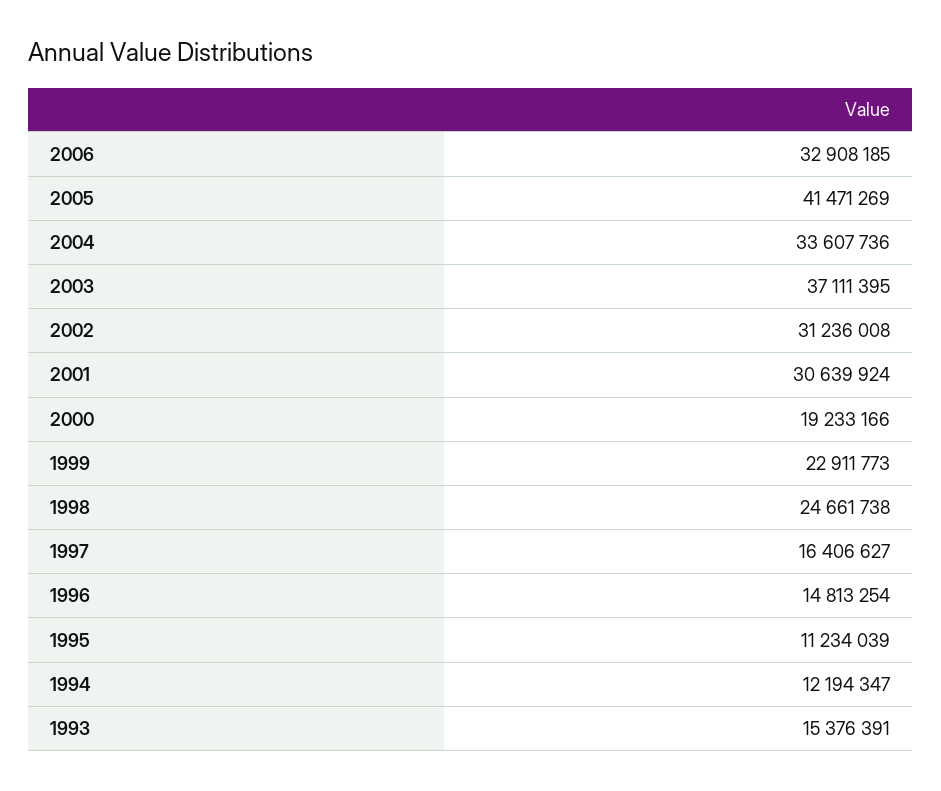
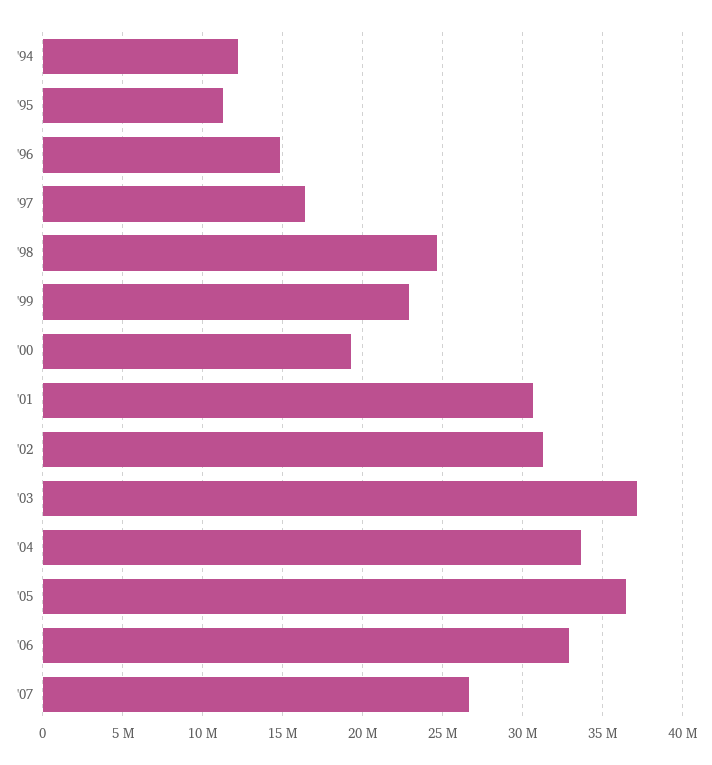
2005: 41471269 -> 36500000
1993: 15376391 -> none
'07: none -> 26500000

